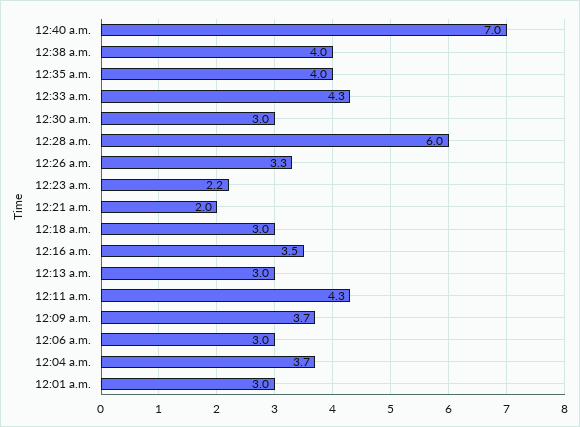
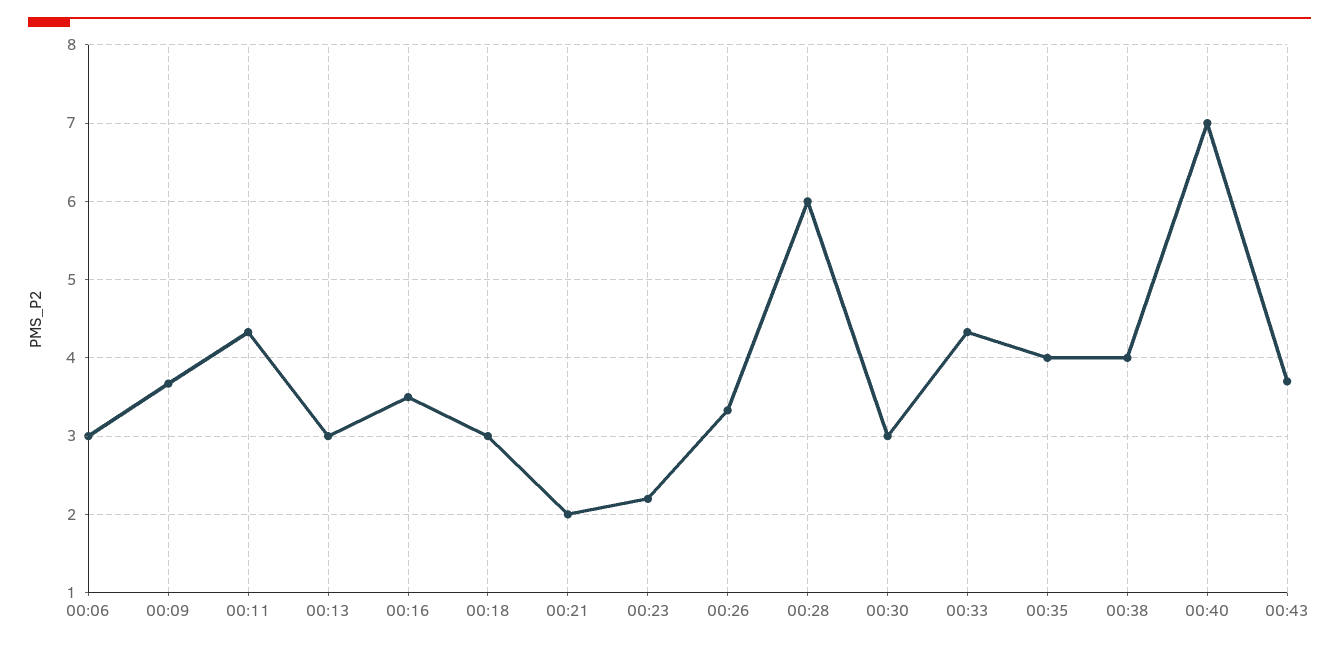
12:04 a.m.: 3.7 -> none
12:01 a.m.: 3 -> none
00:43: none -> 3.7

